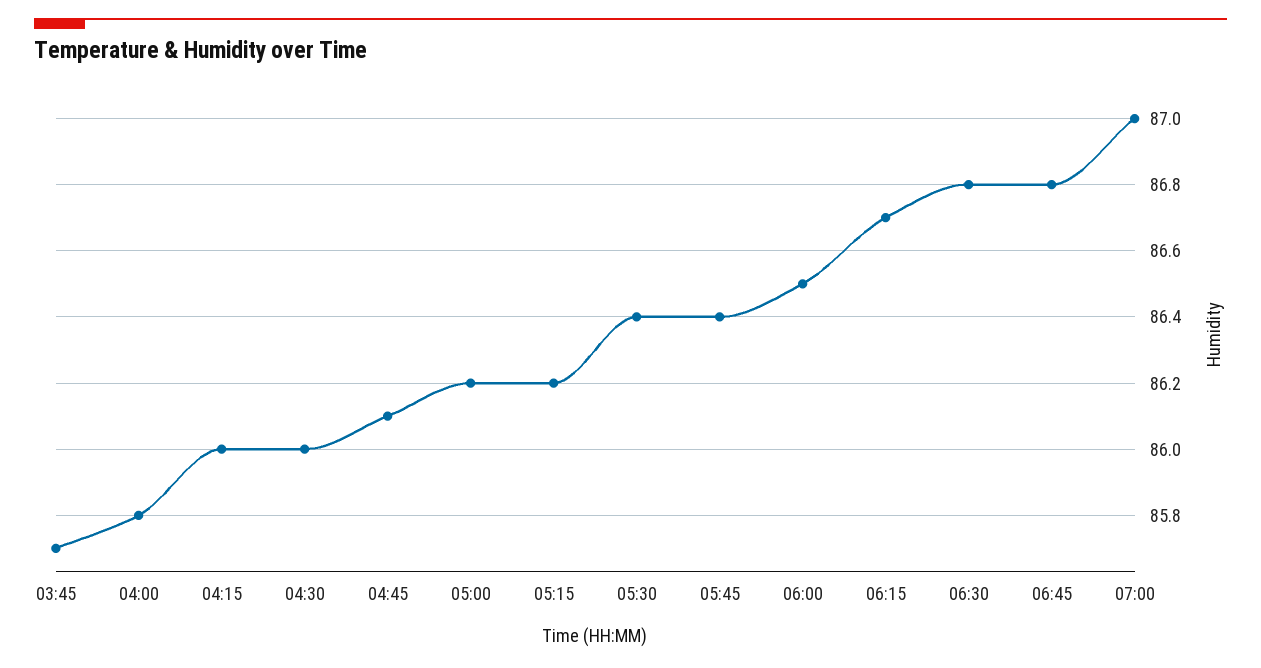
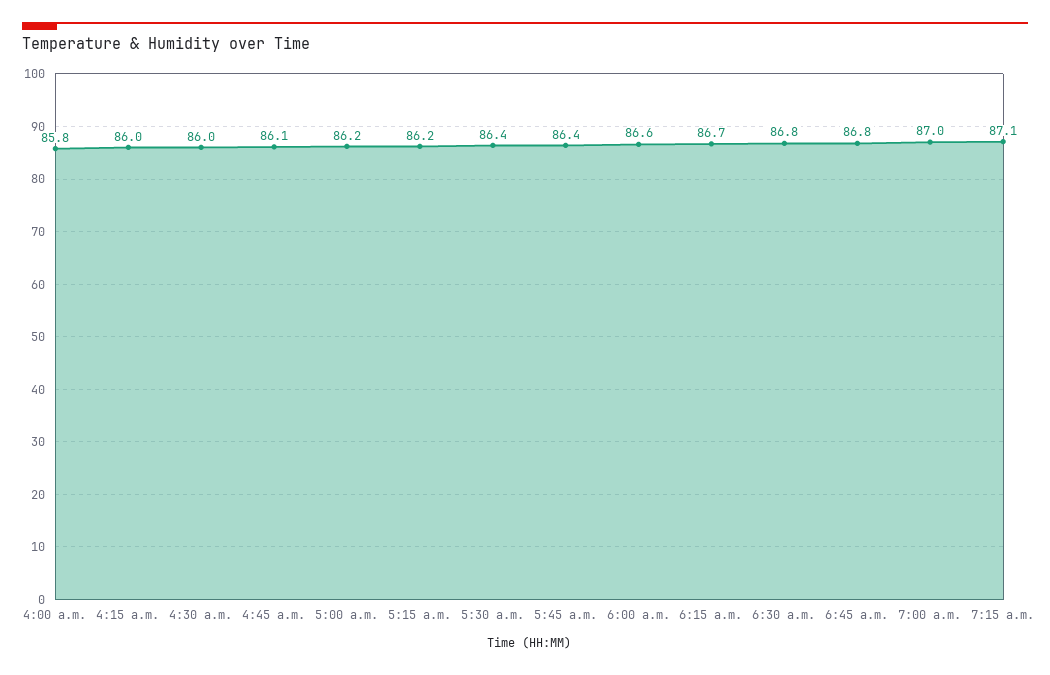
03:45: 85.7 -> none
06:00: 86.5 -> 86.6
7:15 a.m.: none -> 87.1

